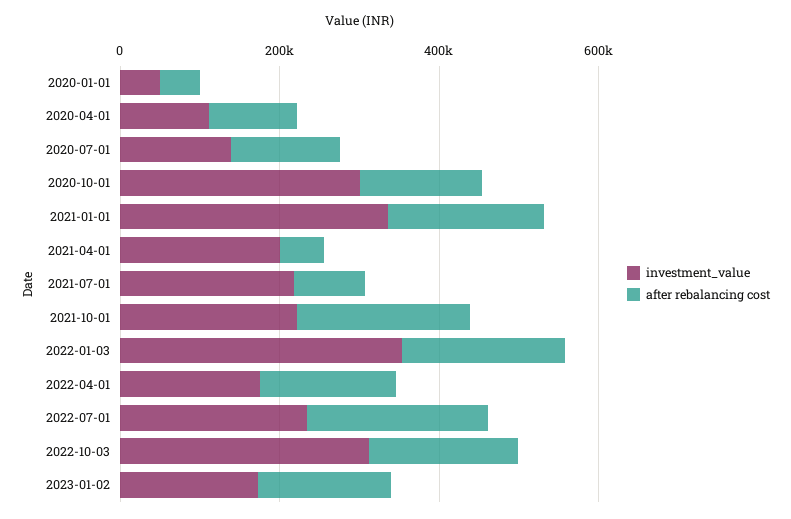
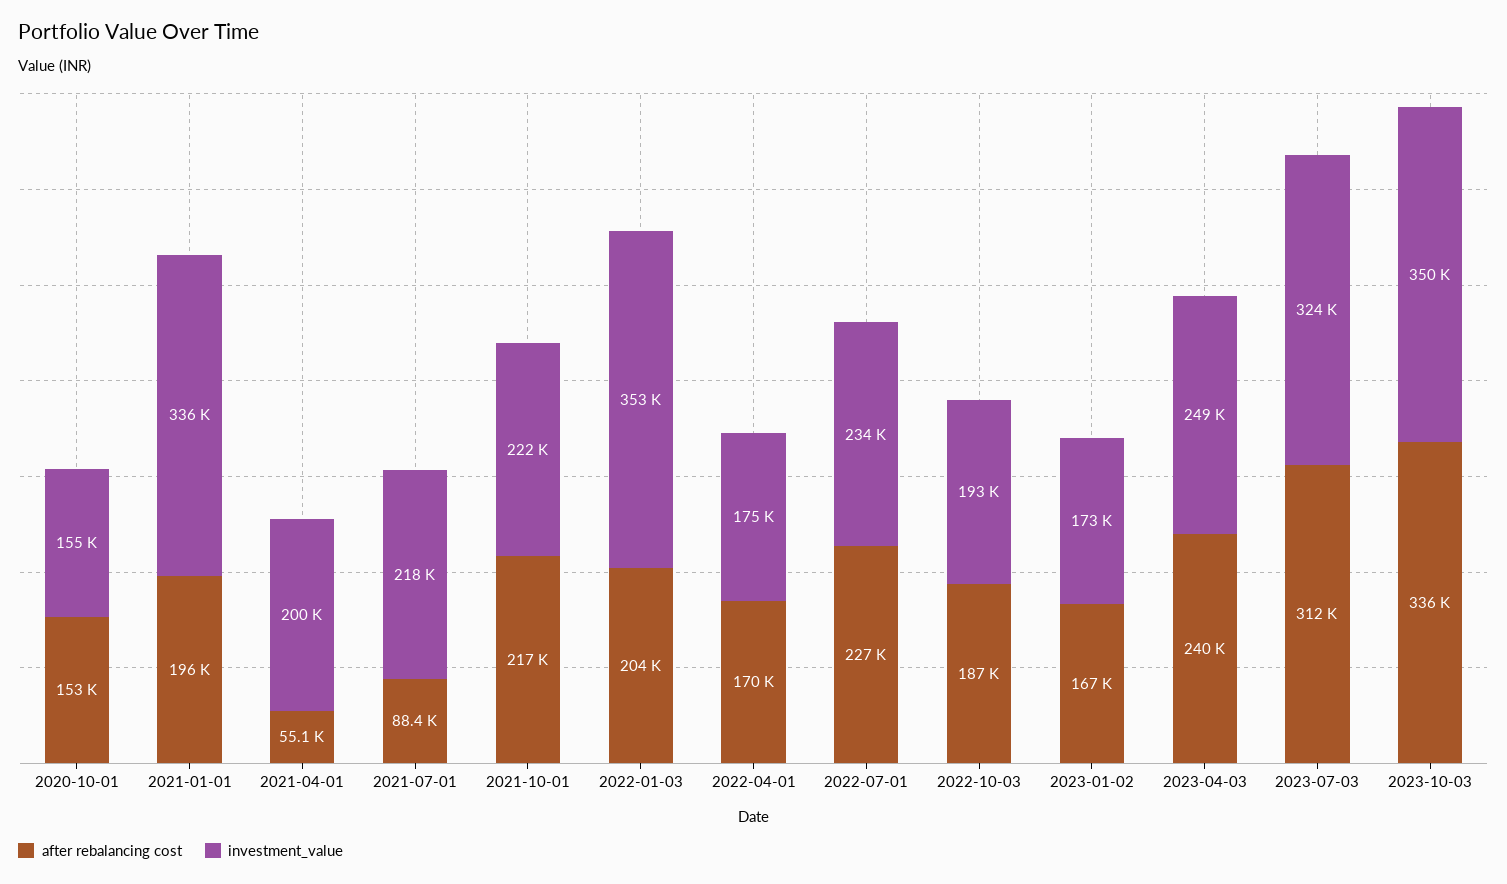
investment_value, 2020-01-01: 50000 -> none
after rebalancing cost, 2020-01-01: 50000 -> none
investment_value, 2020-04-01: 100000 -> none
after rebalancing cost, 2020-04-01: 100000 -> none
investment_value, 2020-07-01: 150000 -> none
after rebalancing cost, 2020-07-01: 150000 -> none
investment_value, 2020-10-01: 300000 -> 155000
investment_value, 2022-10-03: 300000 -> 193000
after rebalancing cost, 2023-04-03: none -> 240000
investment_value, 2023-04-03: none -> 249000
after rebalancing cost, 2023-07-03: none -> 312000
investment_value, 2023-07-03: none -> 324000
after rebalancing cost, 2023-10-03: none -> 336000
investment_value, 2023-10-03: none -> 350000

